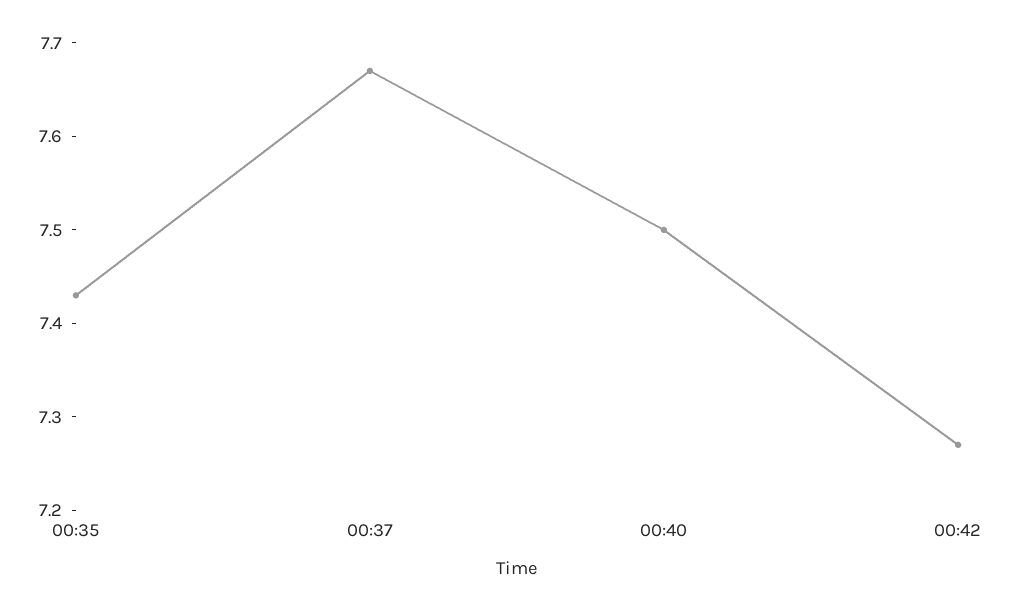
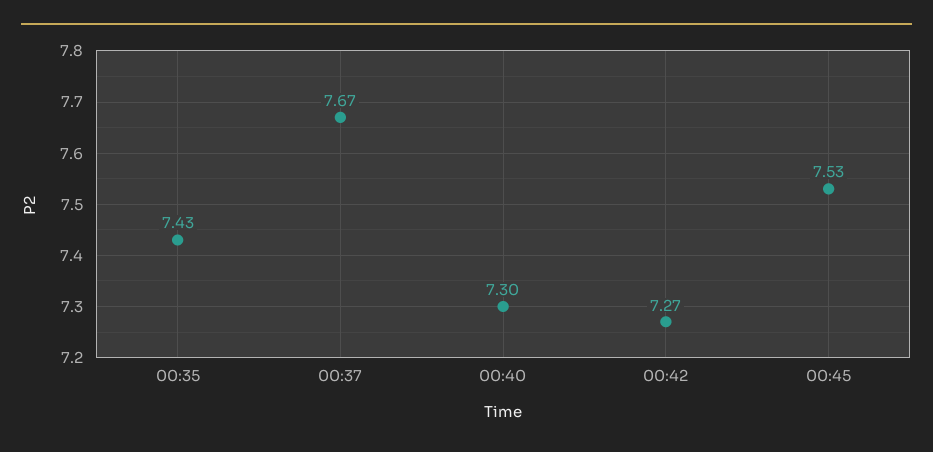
00:40: 7.5 -> 7.3
00:45: none -> 7.53

